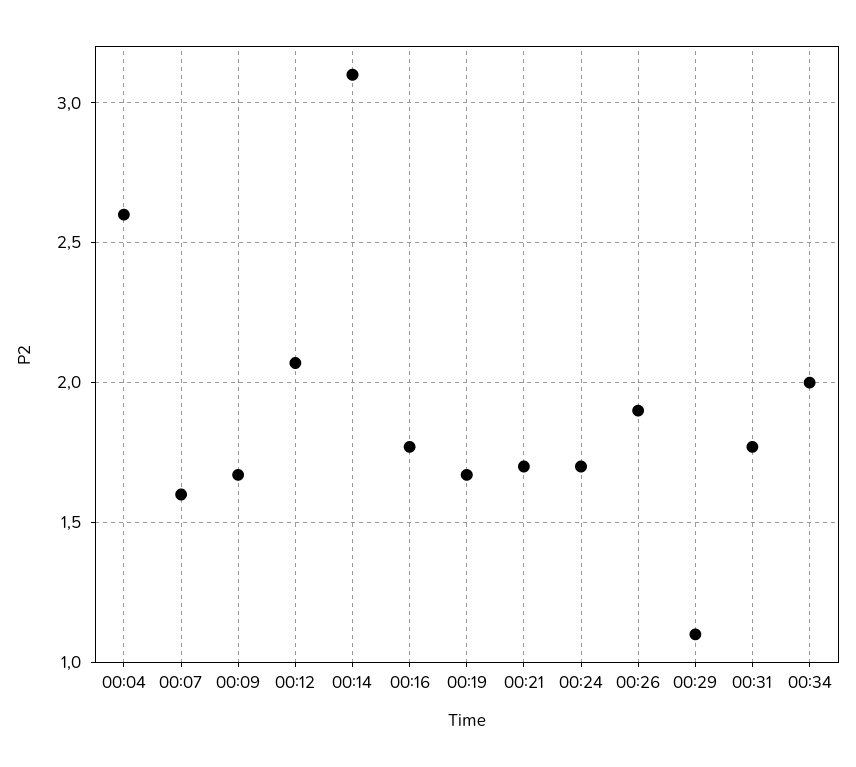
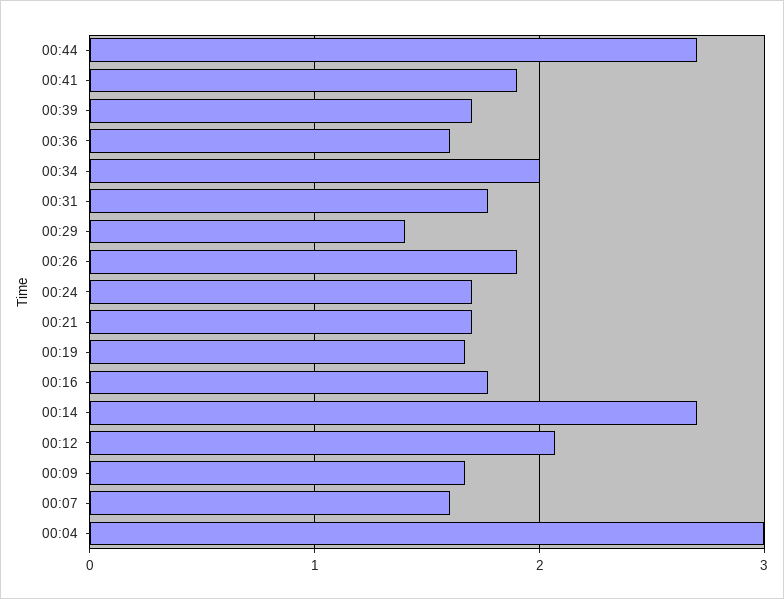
00:04: 2.6 -> 3
00:14: 3.1 -> 2.7
00:29: 1.1 -> 1.4
00:44: none -> 2.7
00:41: none -> 1.9
00:39: none -> 1.7
00:36: none -> 1.6

